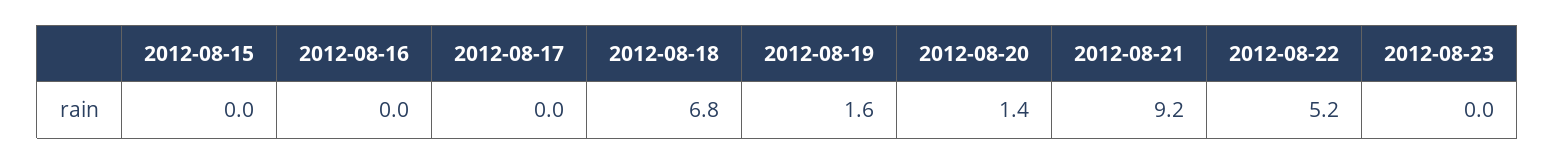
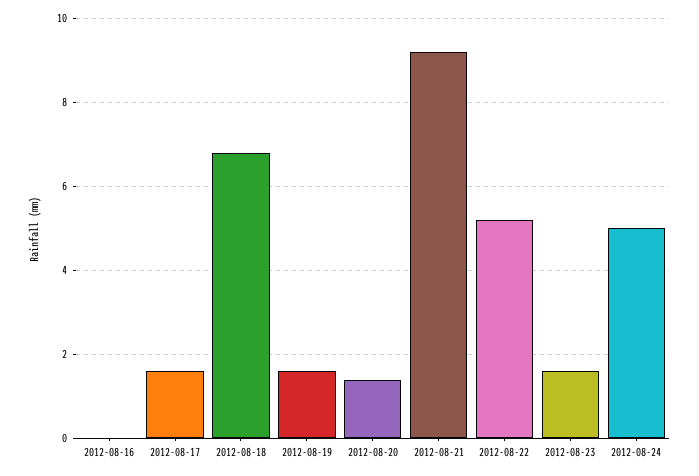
2012-08-15: 0 -> none
2012-08-17: 0 -> 1.5
2012-08-23: 0 -> 1.5
2012-08-24: none -> 5

